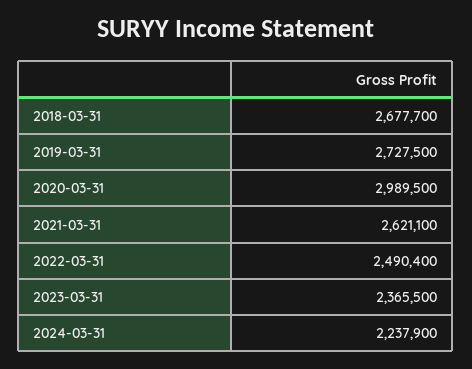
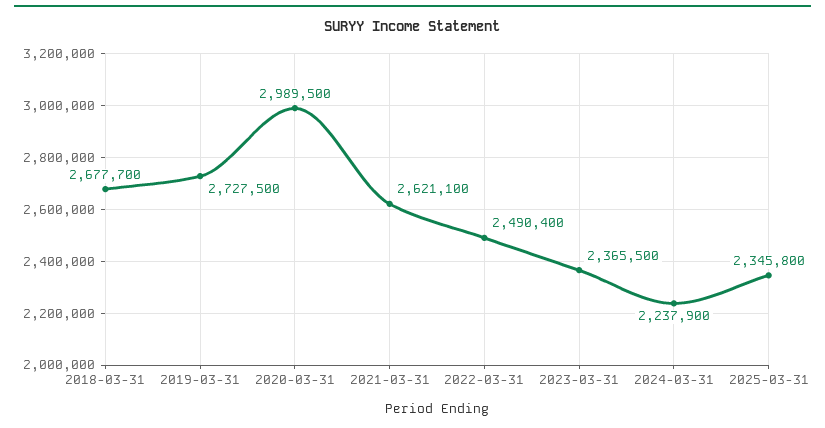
2025-03-31: none -> 2345800

